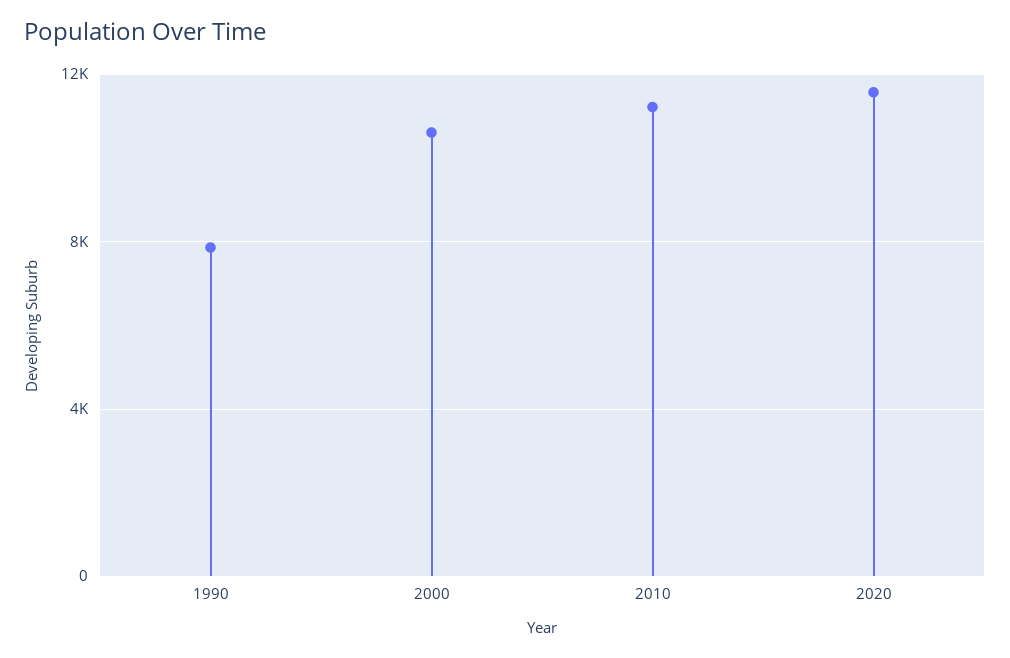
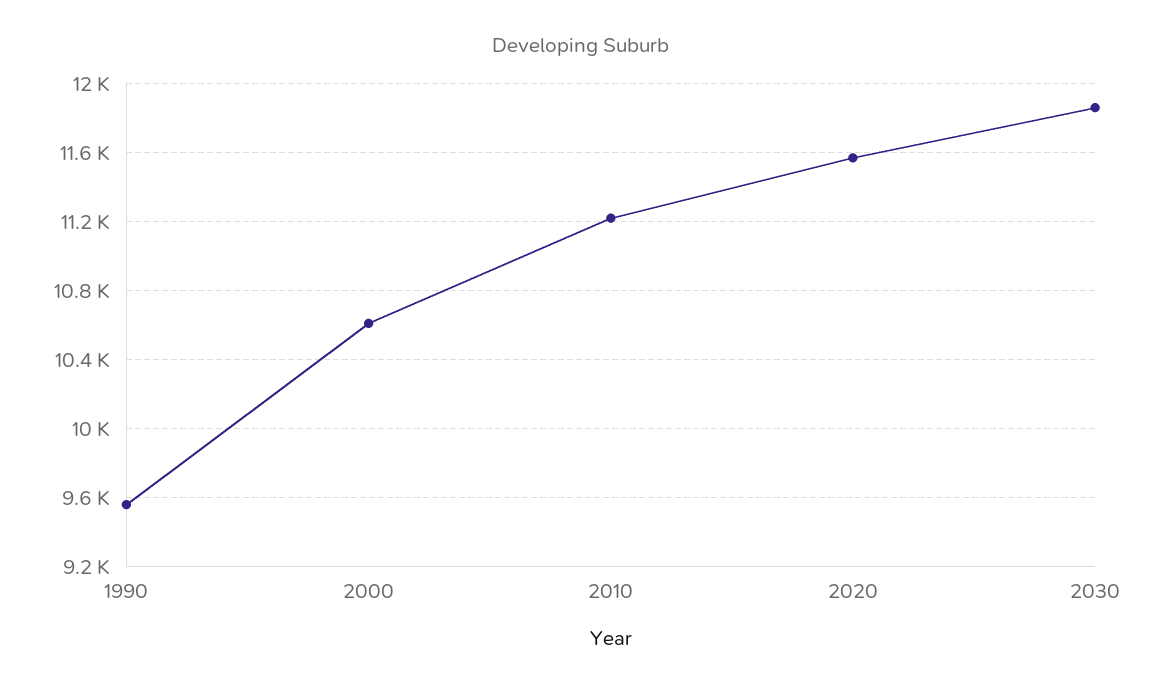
1990: 8000 -> 9550
2030: none -> 11850

